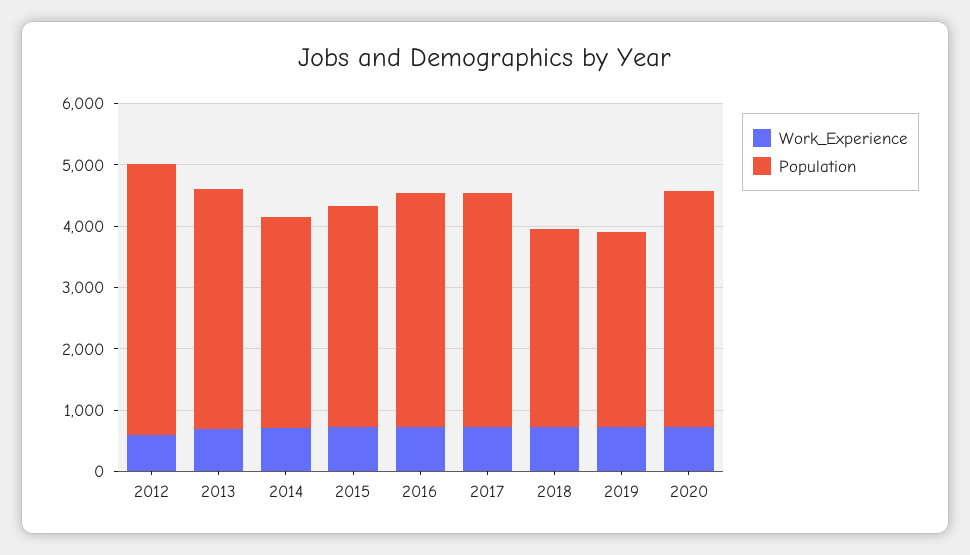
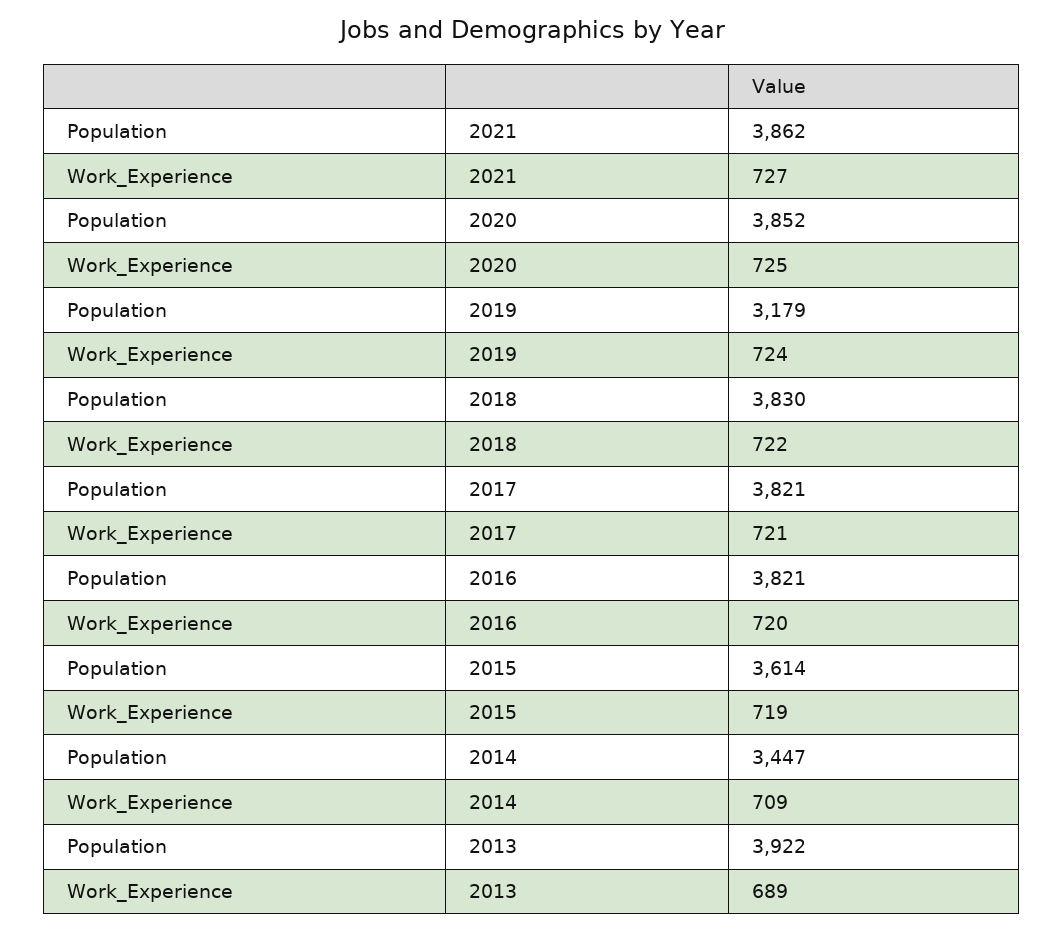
Work_Experience, 2012: 600 -> none
Population, 2012: 4400 -> none
Population, 2018: 3200 -> 3830
Population, 2021: none -> 3862
Work_Experience, 2021: none -> 727

